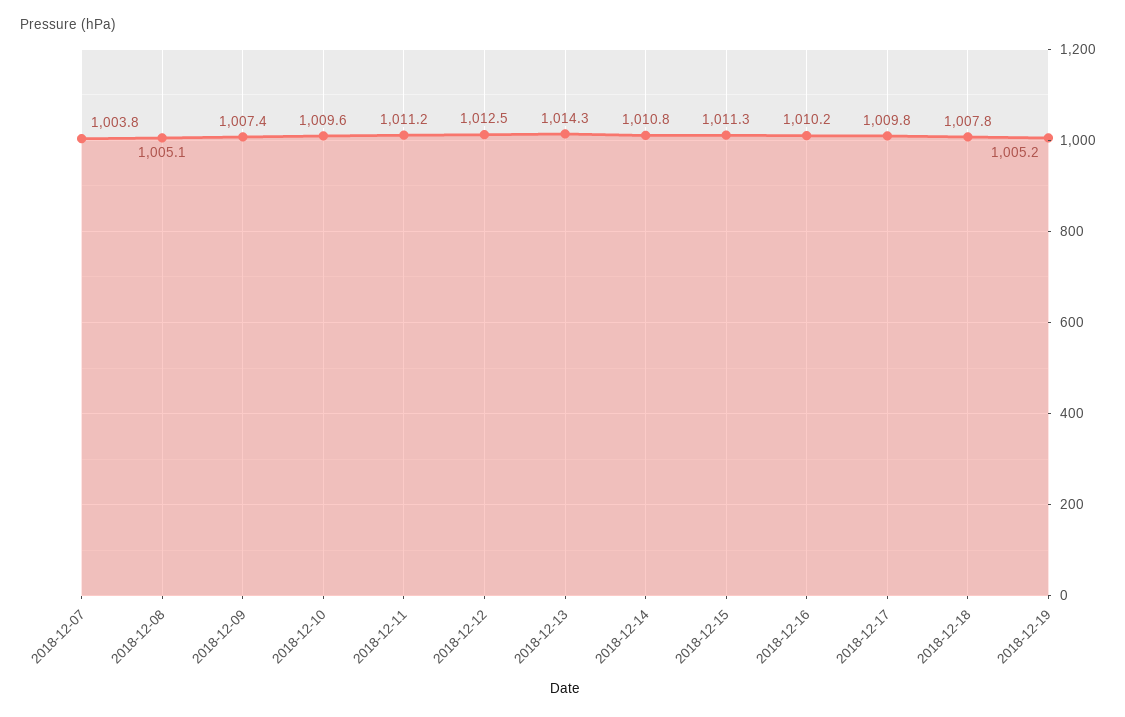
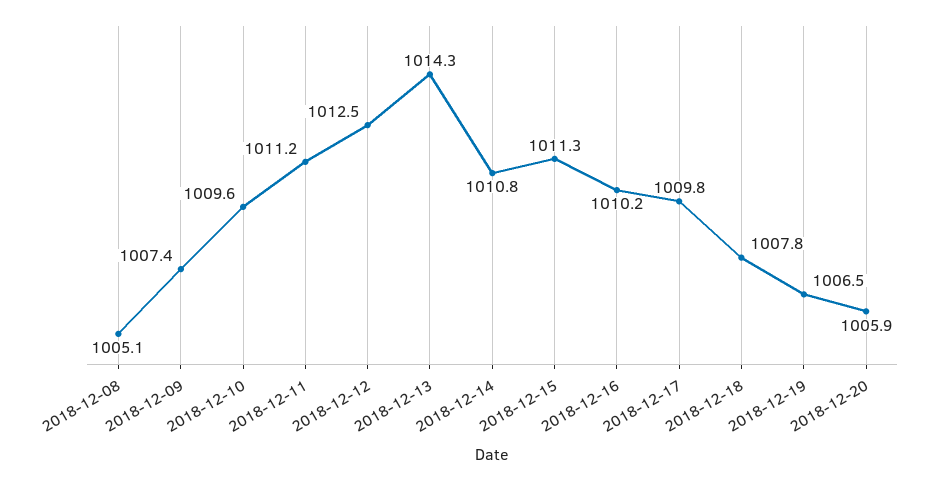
2018-12-07: 1003.8 -> none
2018-12-19: 1005.2 -> 1006.5
2018-12-20: none -> 1005.9

